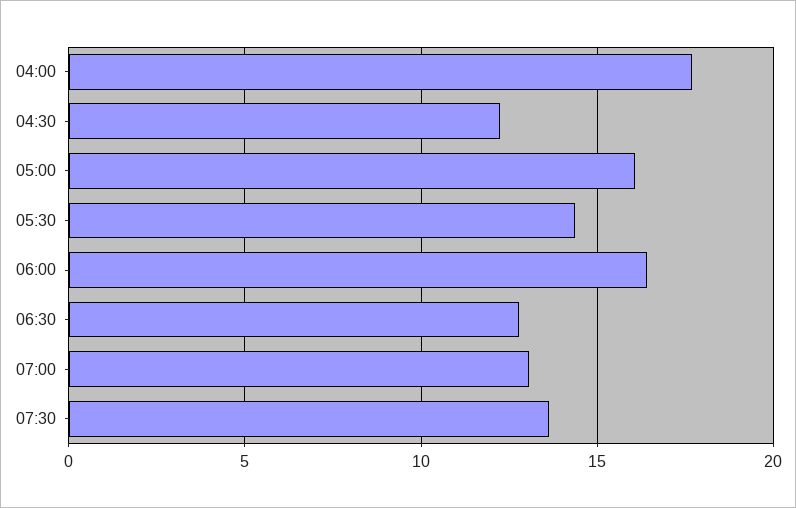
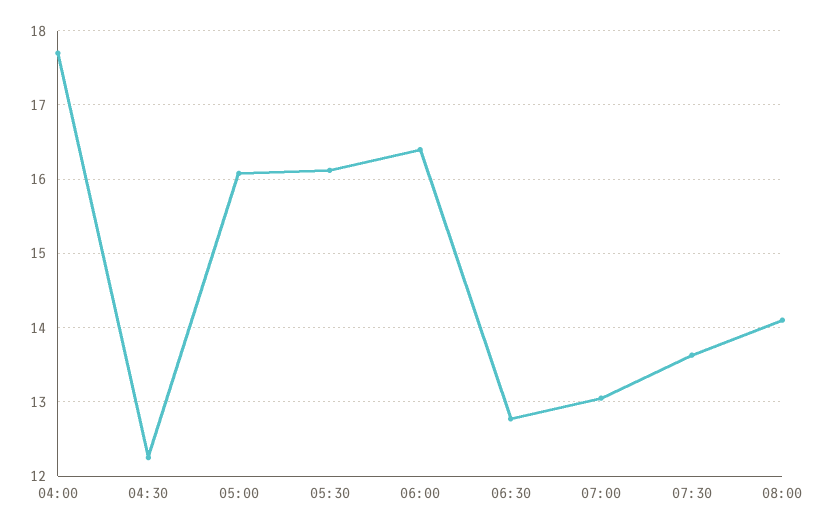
05:30: 14.5 -> 16.1
08:00: none -> 14.1

